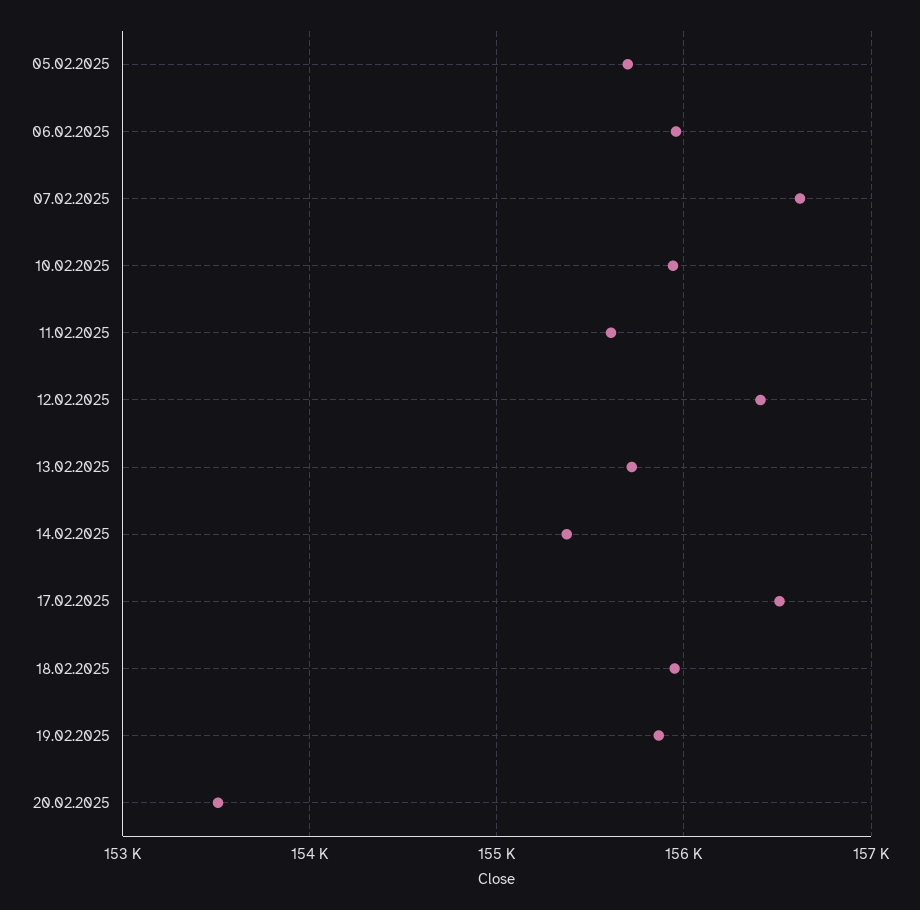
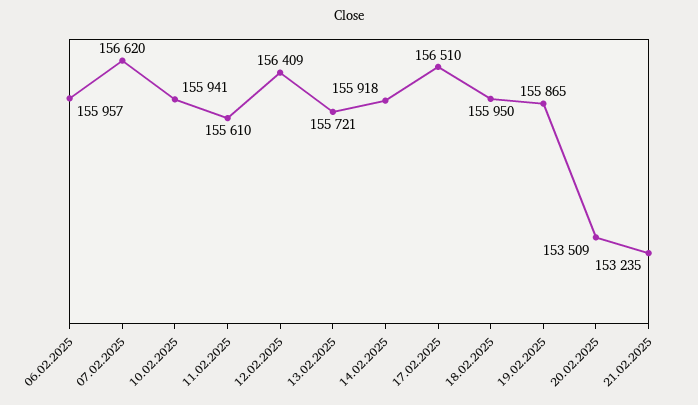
05.02.2025: 155700 -> none
14.02.2025: 155400 -> 155918
21.02.2025: none -> 153235

